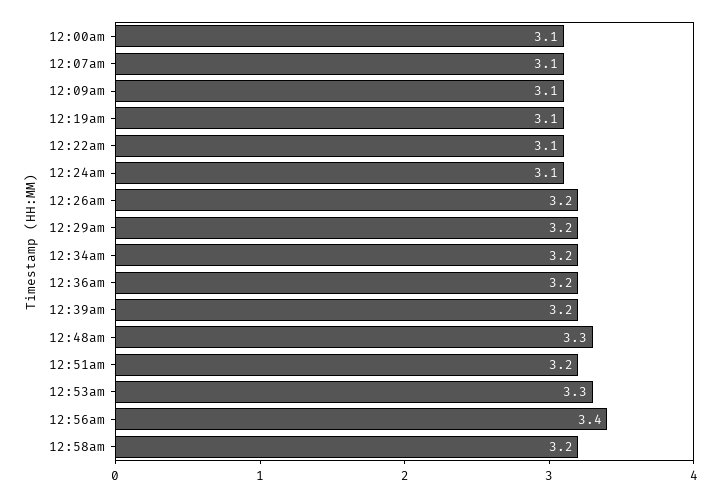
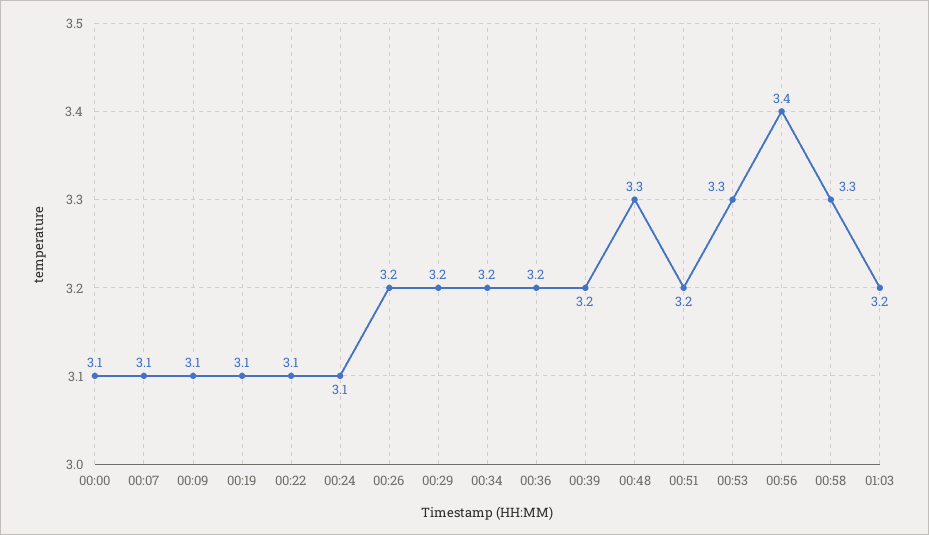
12:58am: 3.2 -> 3.3
01:03: none -> 3.2

